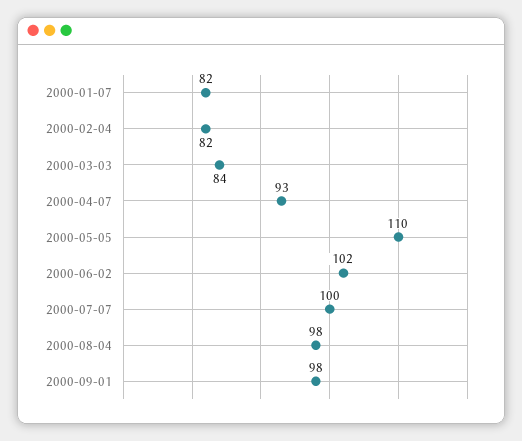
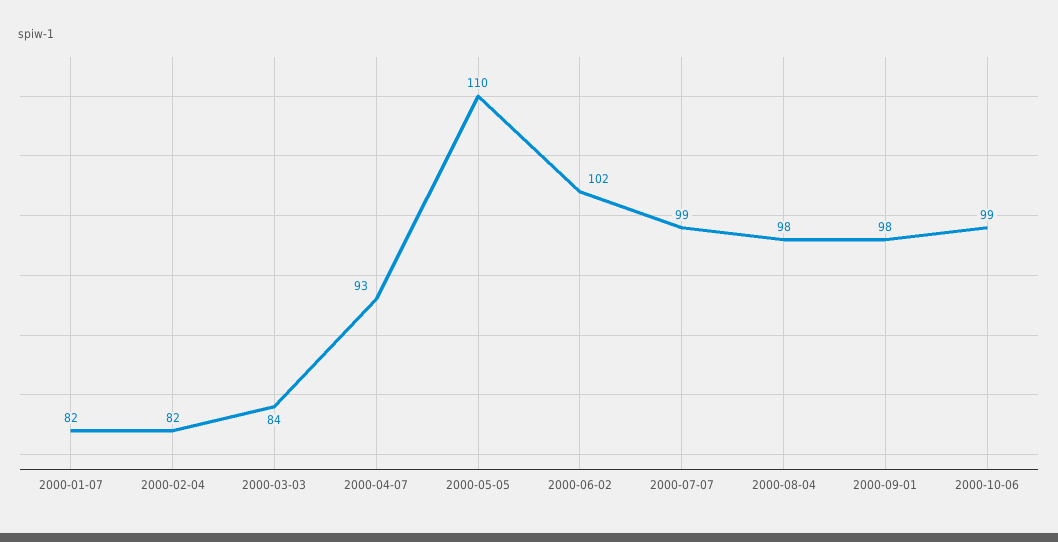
2000-07-07: 100 -> 99
2000-10-06: none -> 99

